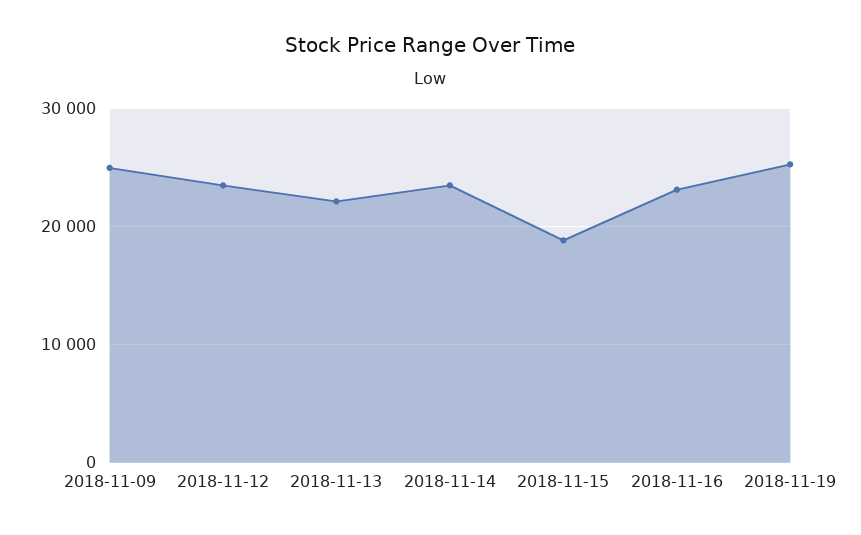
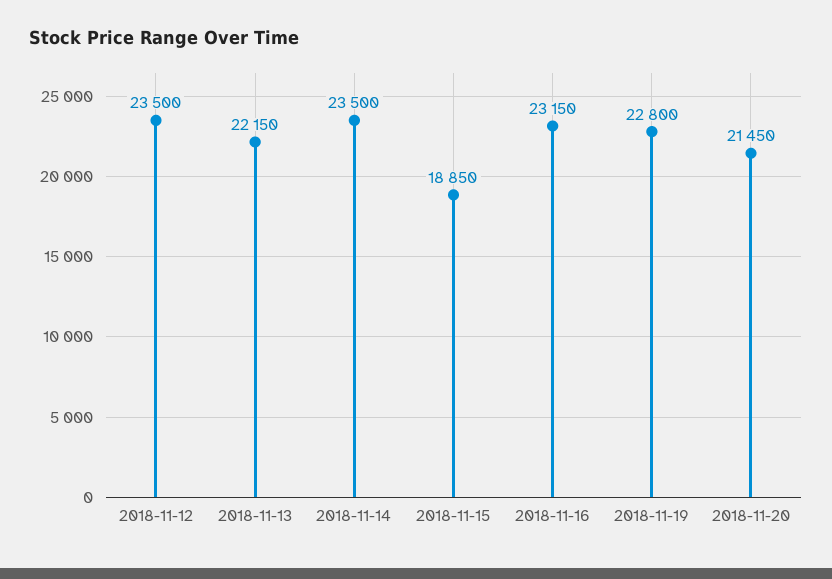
2018-11-09: 25000 -> none
2018-11-19: 25000 -> 22800
2018-11-20: none -> 21450

